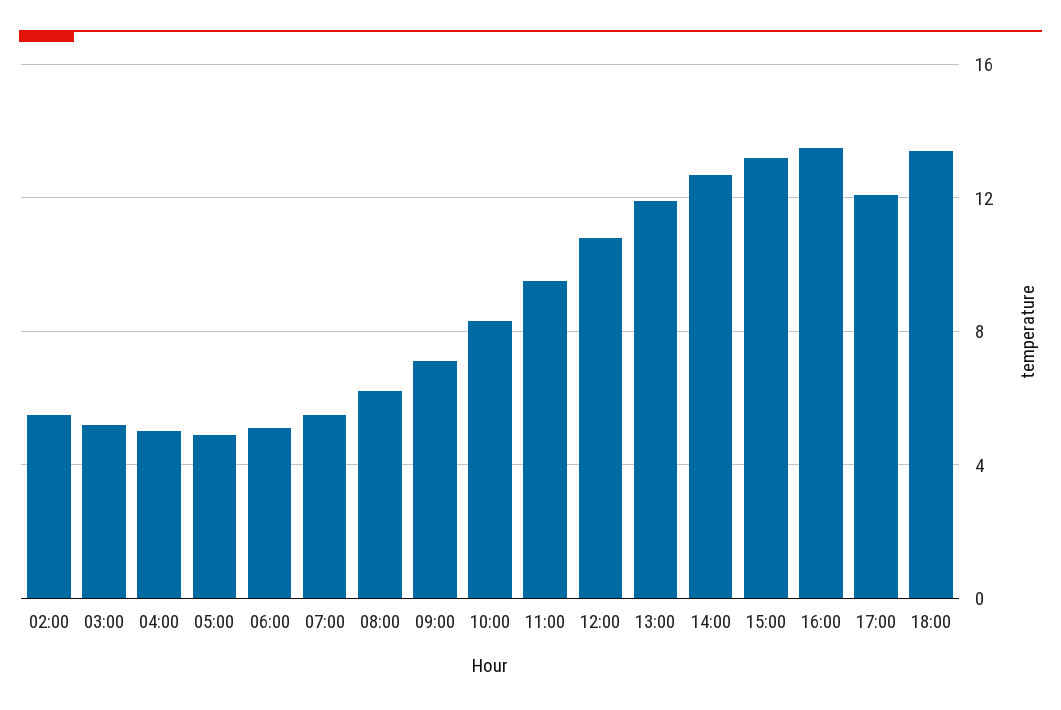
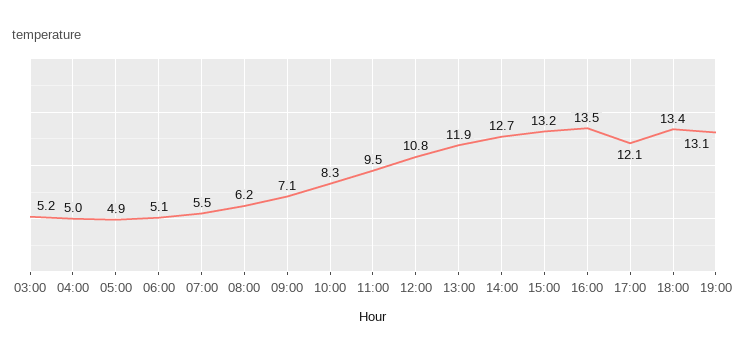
02:00: 5.5 -> none
19:00: none -> 13.1

